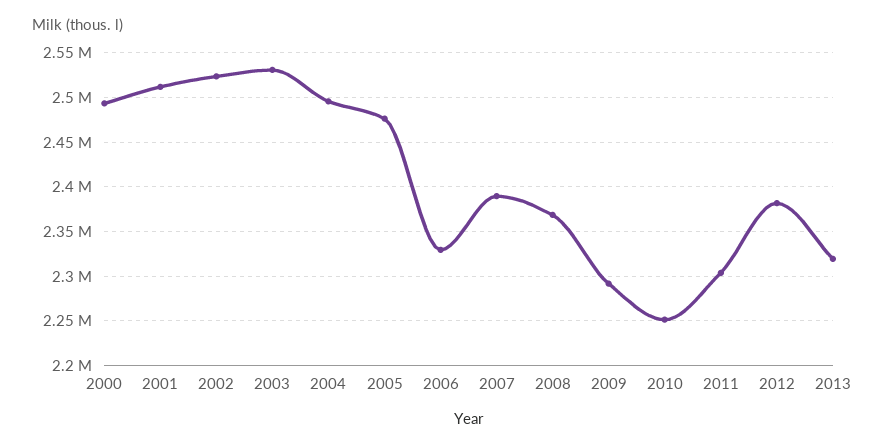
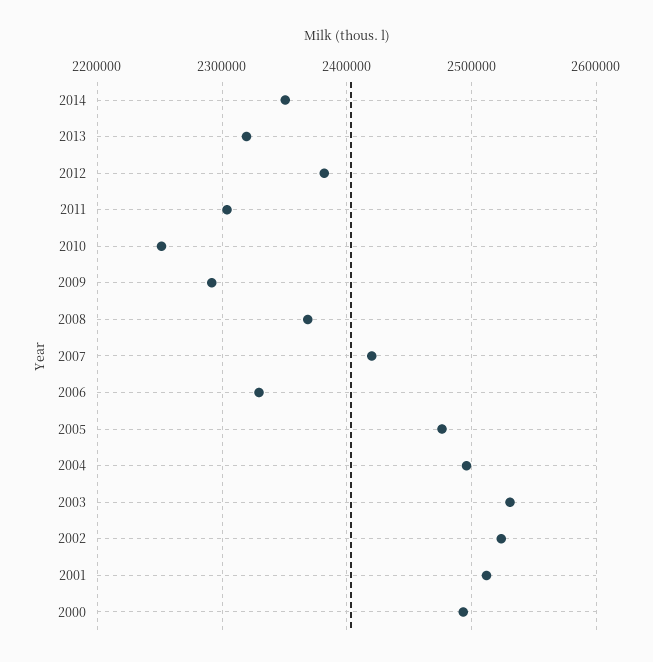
2007: 2390000 -> 2420000
2014: none -> 2350000

